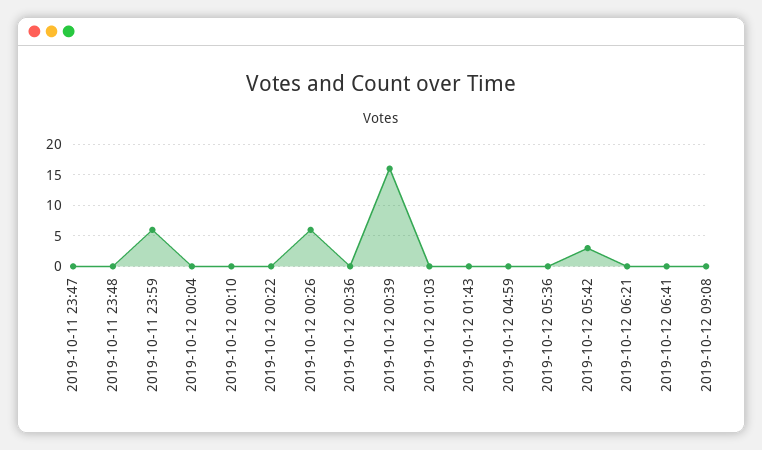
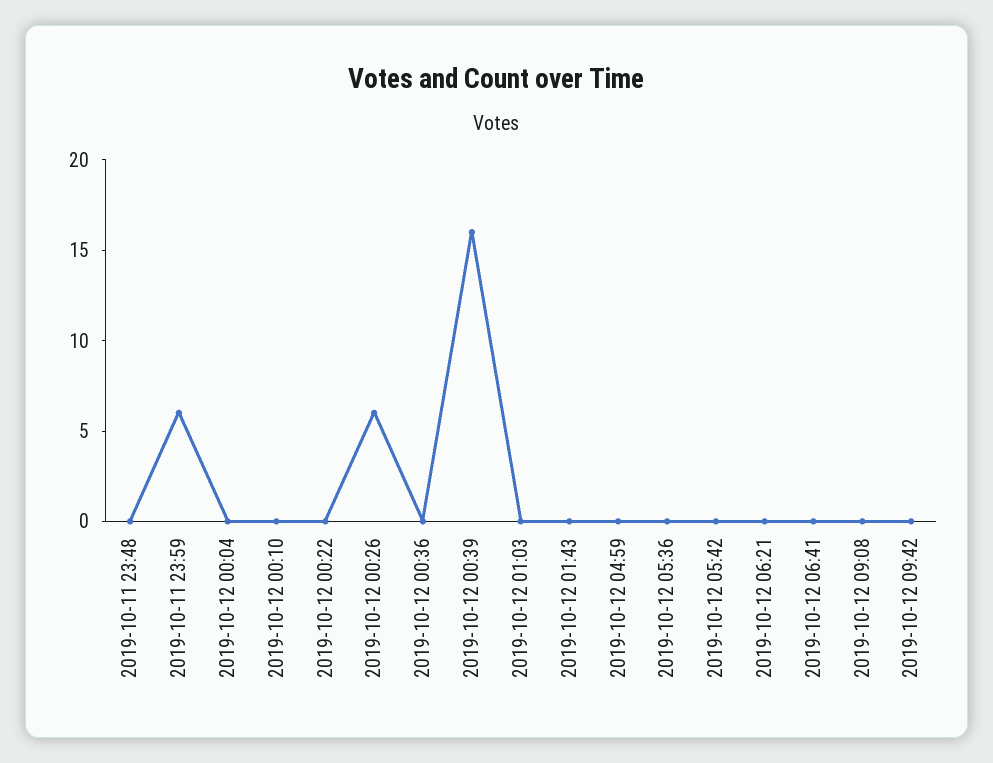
2019-10-11 23:47: 0 -> none
2019-10-12 05:42: 3 -> 0
2019-10-12 09:42: none -> 0

